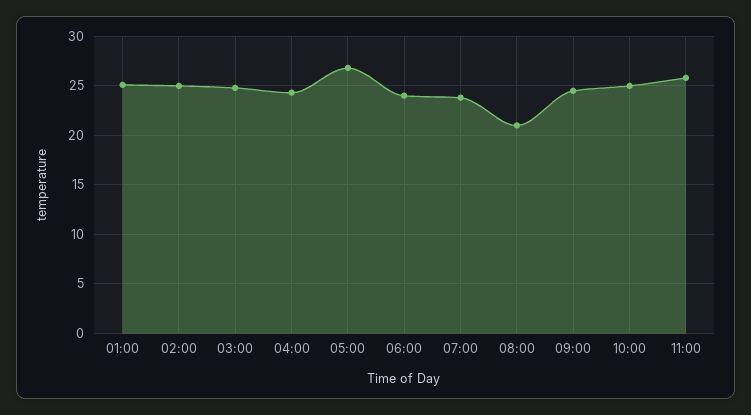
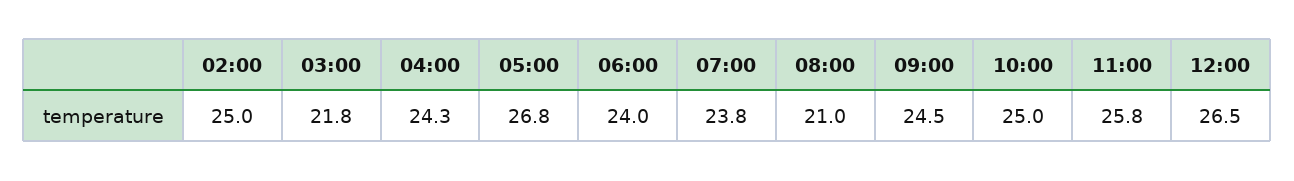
01:00: 25 -> none
03:00: 25 -> 21.8
12:00: none -> 26.5

